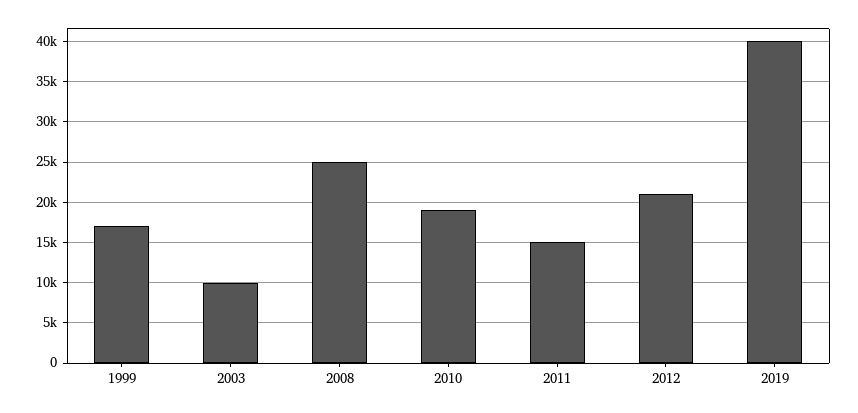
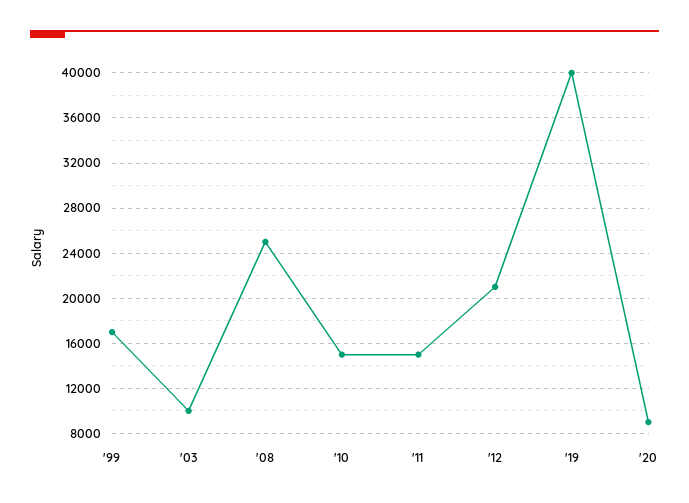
2010: 19000 -> 15000
'20: none -> 9000

